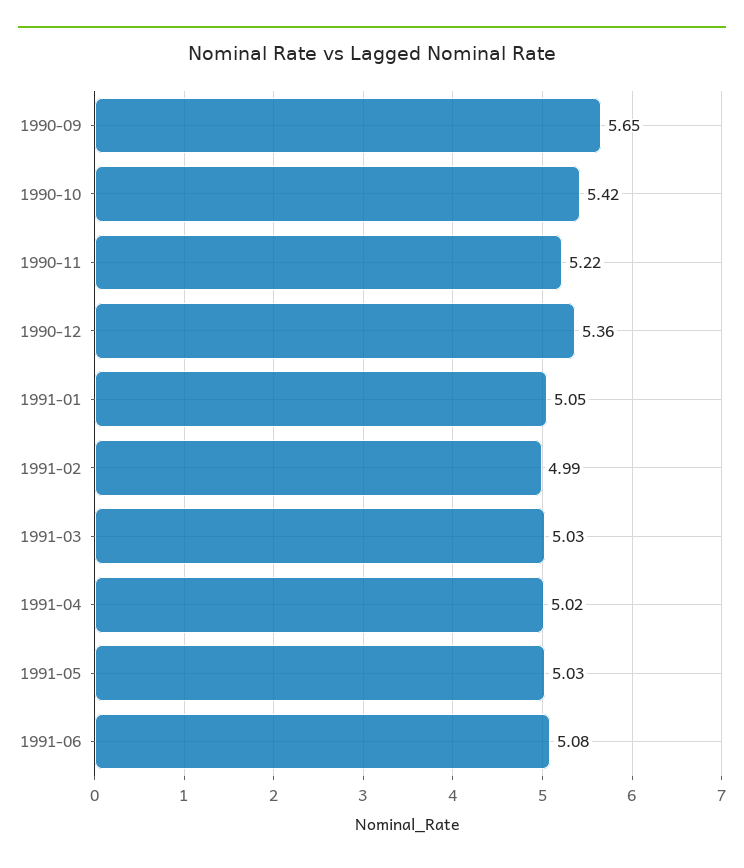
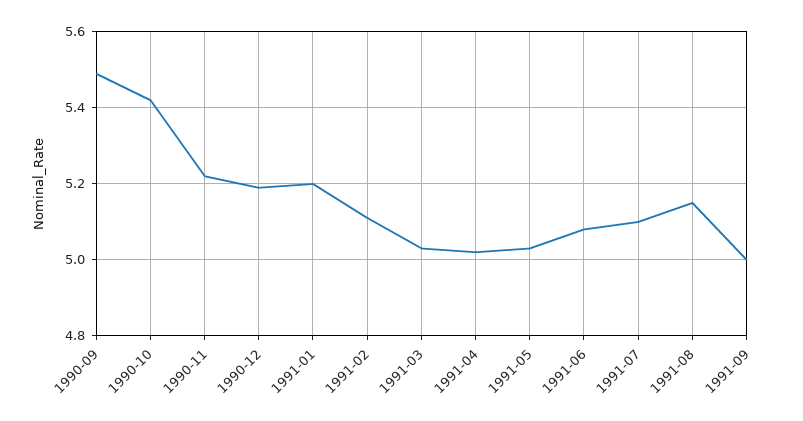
1990-09: 5.65 -> 5.5
1990-12: 5.36 -> 5.2
1991-01: 5.05 -> 5.2
1991-02: 4.99 -> 5.1
1991-07: none -> 5.1
1991-08: none -> 5.15
1991-09: none -> 5

